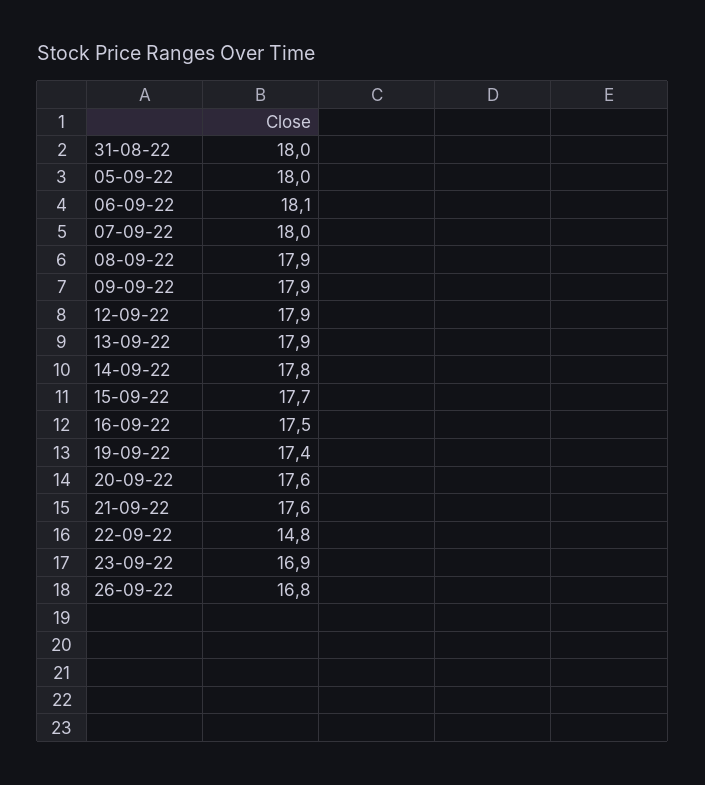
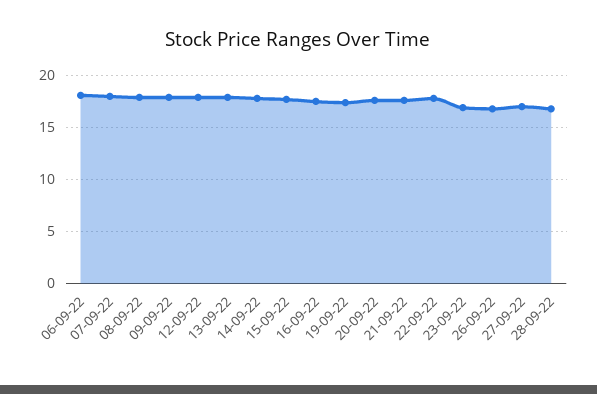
31-08-22: 18 -> none
05-09-22: 18 -> none
22-09-22: 14.8 -> 18
27-09-22: none -> 17
28-09-22: none -> 17

